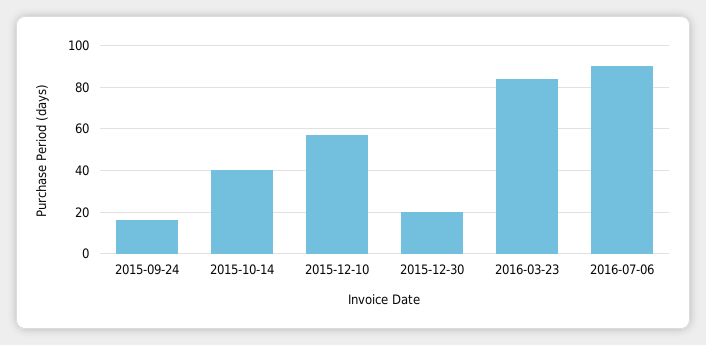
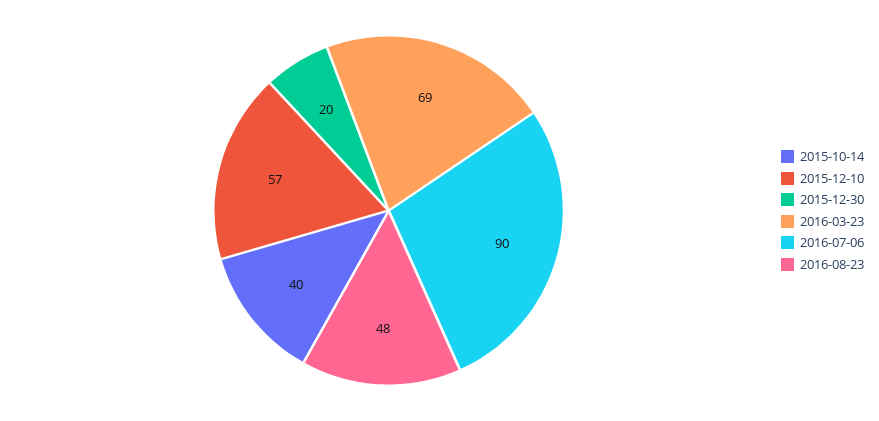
2015-09-24: 15 -> none
2016-03-23: 85 -> 69
2016-08-23: none -> 48

